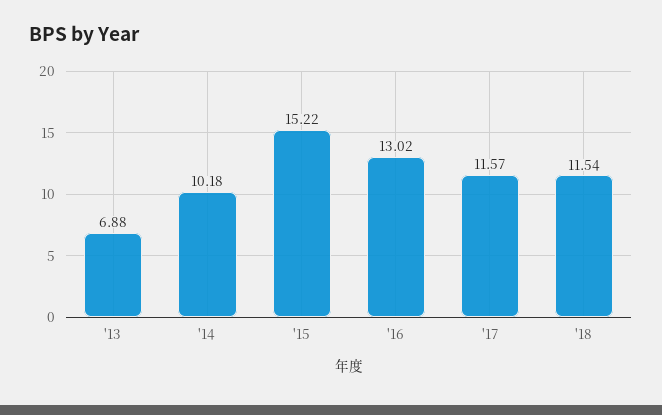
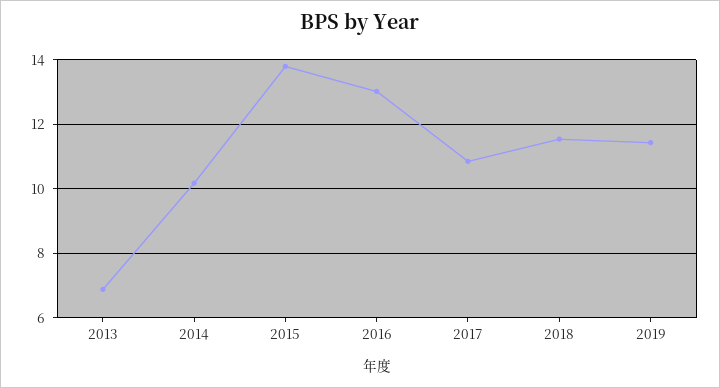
'15: 15.22 -> 13.8
'17: 11.57 -> 10.8
2019: none -> 11.4

